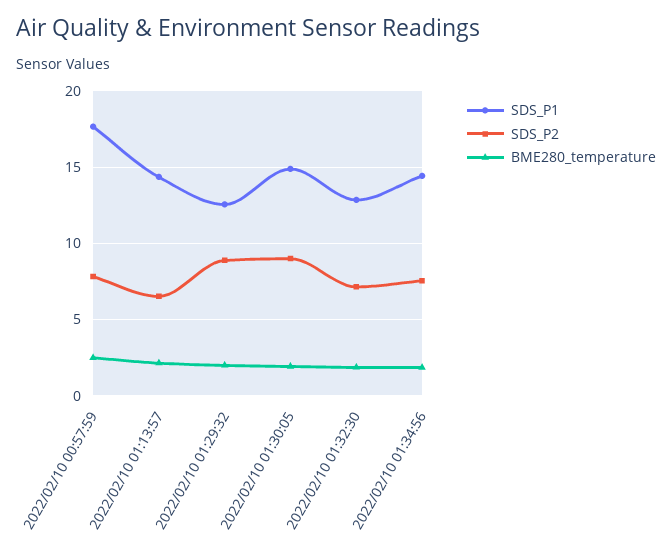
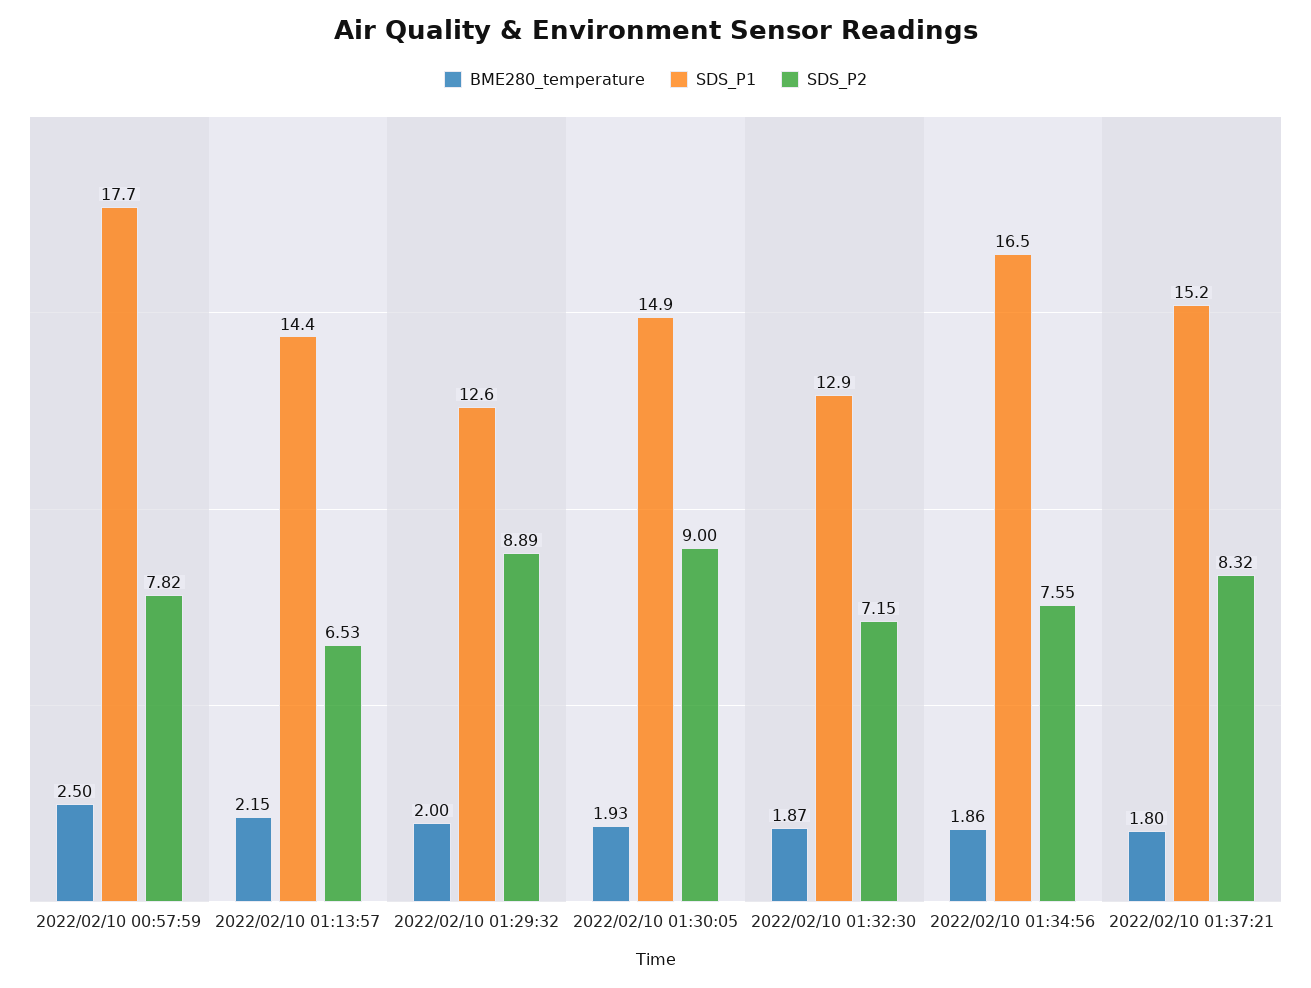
SDS_P1, 2022/02/10 01:34:56: 14.5 -> 16.5
BME280_temperature, 2022/02/10 01:37:21: none -> 1.8
SDS_P1, 2022/02/10 01:37:21: none -> 15.2
SDS_P2, 2022/02/10 01:37:21: none -> 8.32

